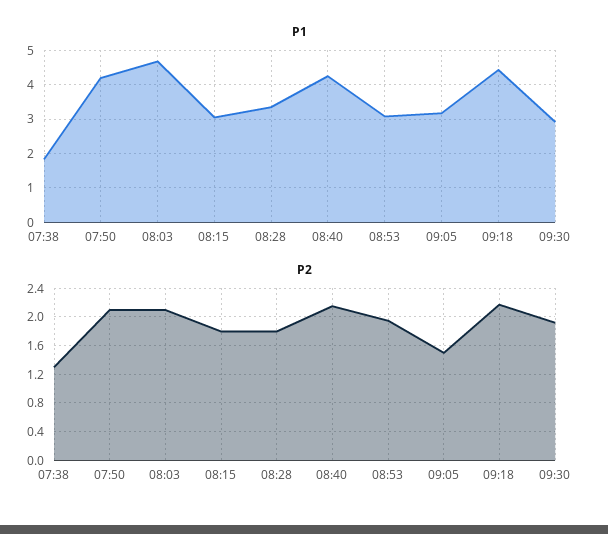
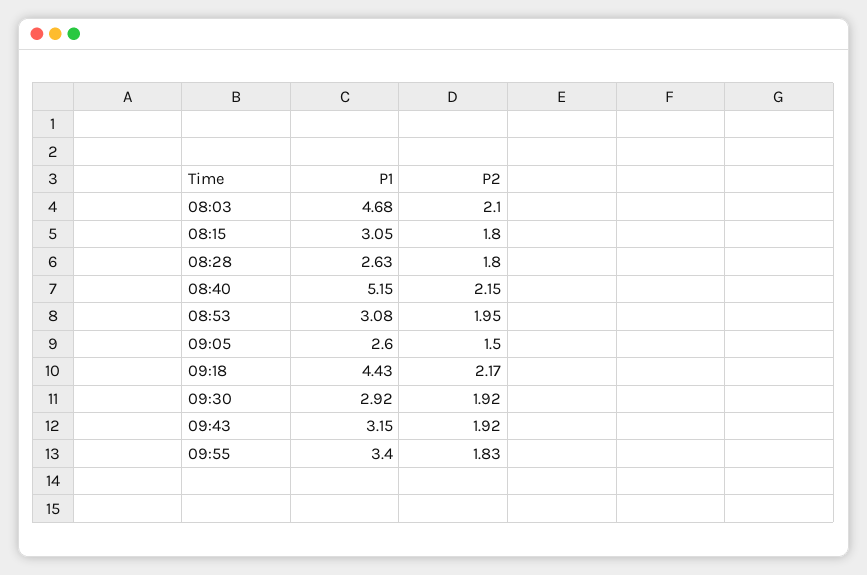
P1, 07:38: 1.8 -> none
P1, 07:50: 4.2 -> none
P1, 08:28: 3.4 -> 2.63
P1, 08:40: 4.2 -> 5.15
P1, 09:05: 3.2 -> 2.6
P2, 07:38: 1.3 -> none
P2, 07:50: 2.1 -> none
P1, 09:43: none -> 3.15
P2, 09:43: none -> 1.92
P1, 09:55: none -> 3.4
P2, 09:55: none -> 1.83

